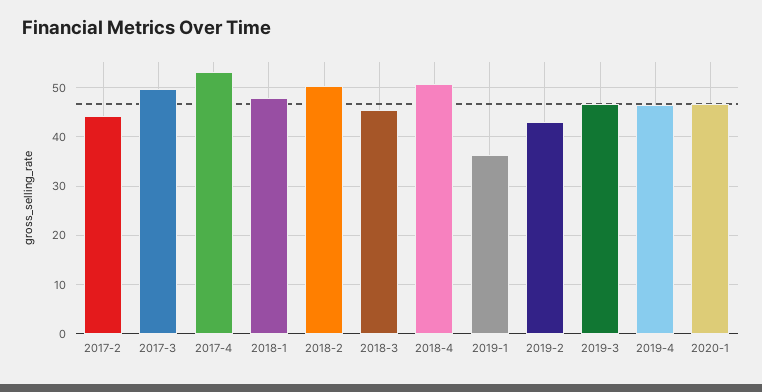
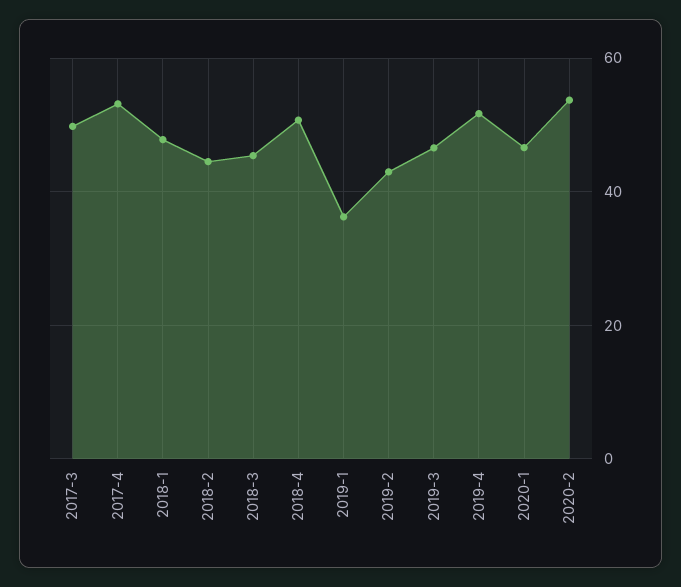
2017-2: 44 -> none
2018-2: 50 -> 44
2019-4: 46 -> 52
2020-2: none -> 54

